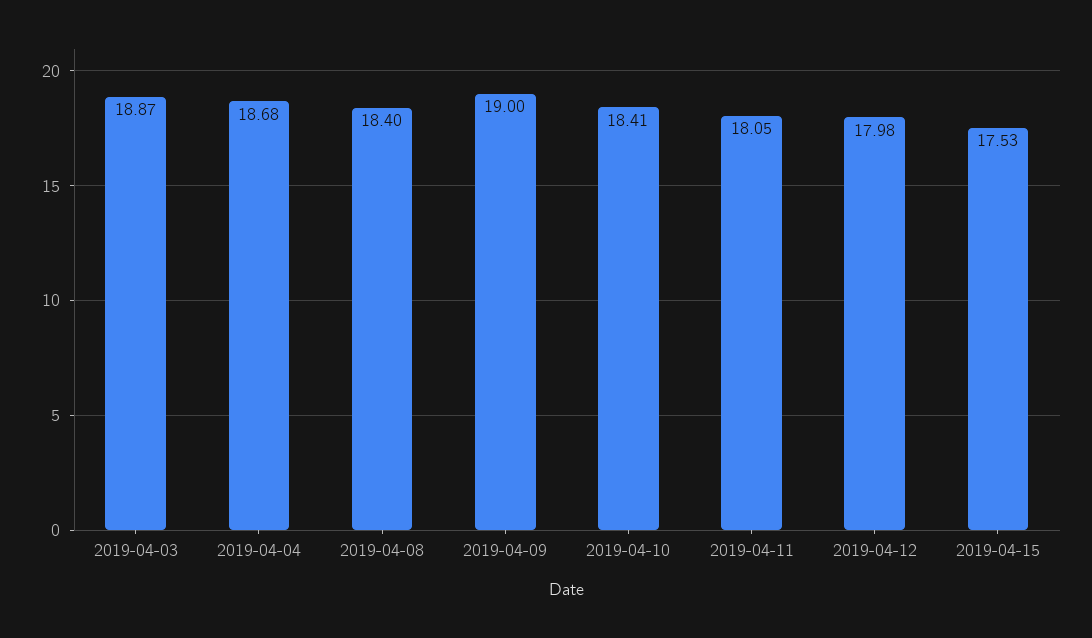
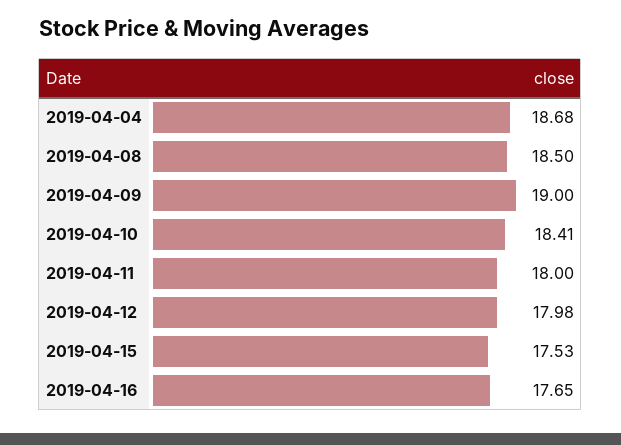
2019-04-03: 18.87 -> none
2019-04-08: 18.4 -> 18.5
2019-04-11: 18.05 -> 18
2019-04-16: none -> 17.65

